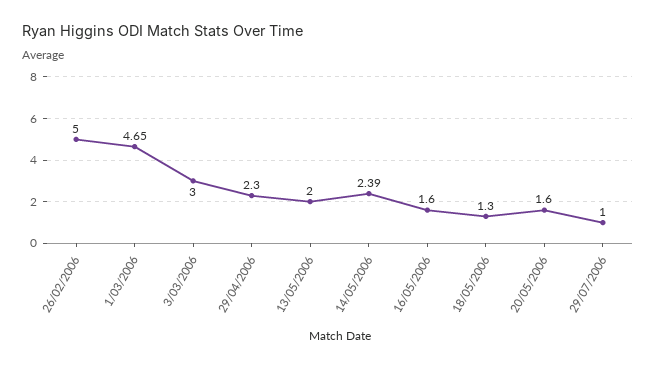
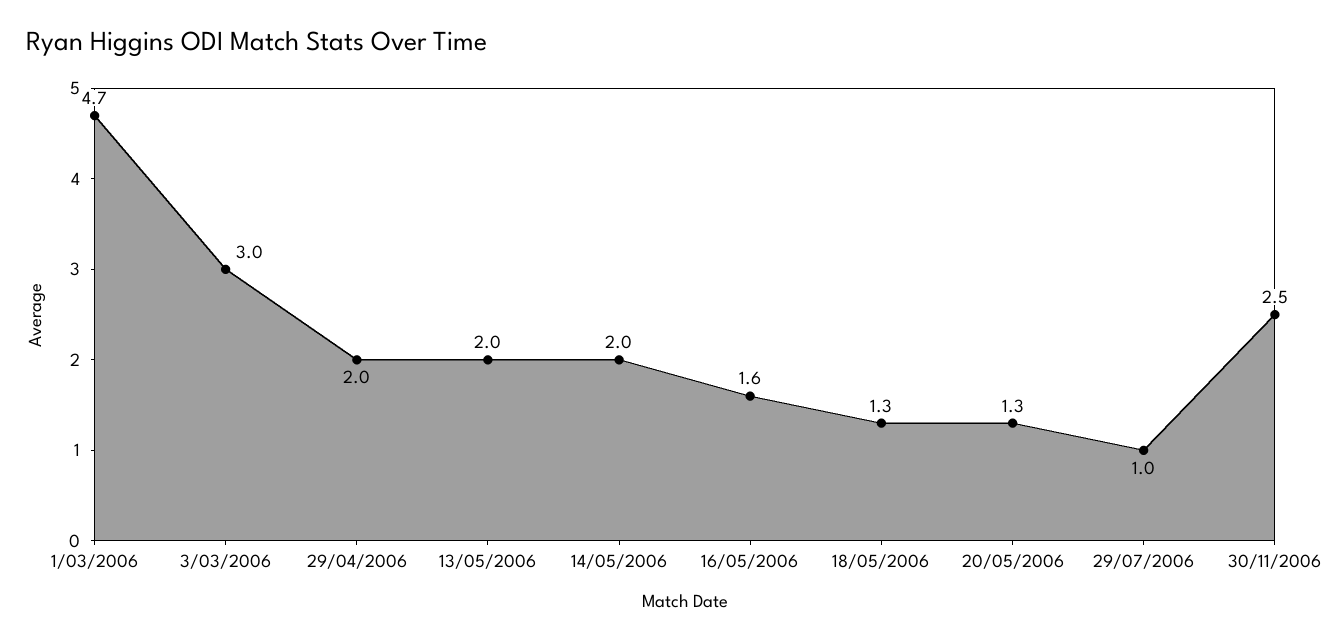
26/02/2006: 5 -> none
29/04/2006: 2.3 -> 2
14/05/2006: 2.39 -> 2
20/05/2006: 1.6 -> 1.3
30/11/2006: none -> 2.5

